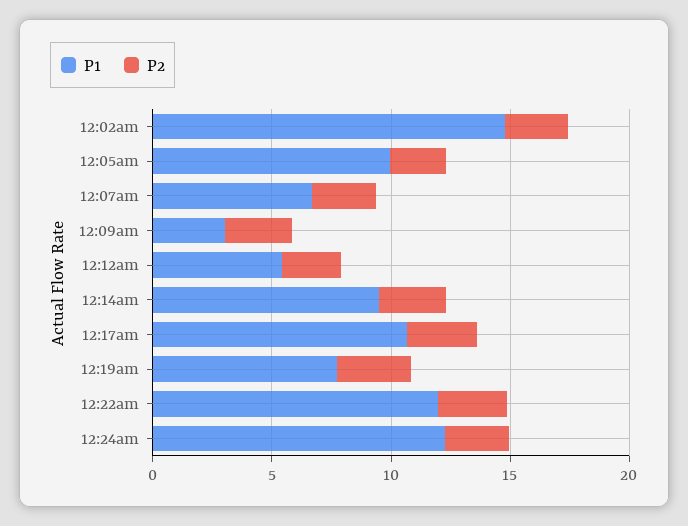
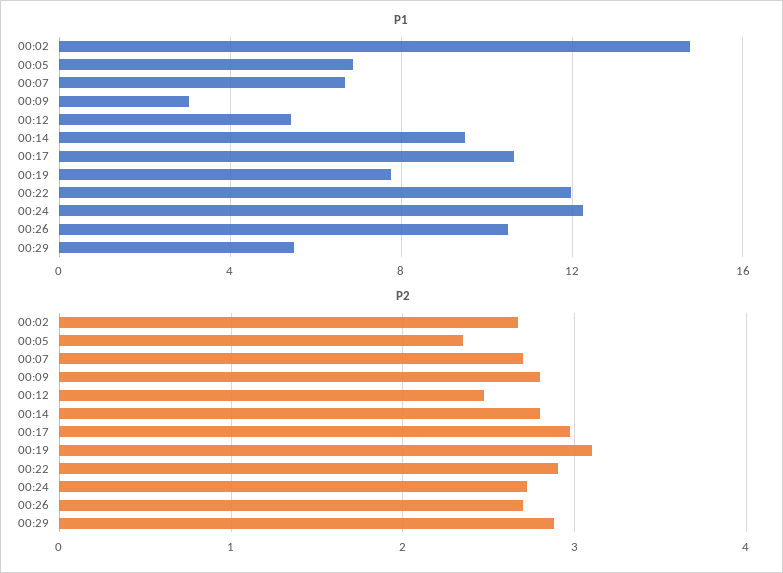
P1, 12:05am: 10 -> 7
P1, 00:26: none -> 10.5
P1, 00:29: none -> 5.5
P2, 00:26: none -> 2.7
P2, 00:29: none -> 2.9

